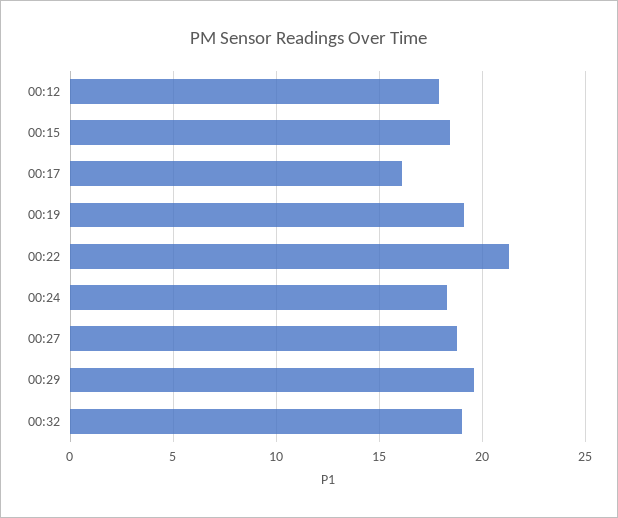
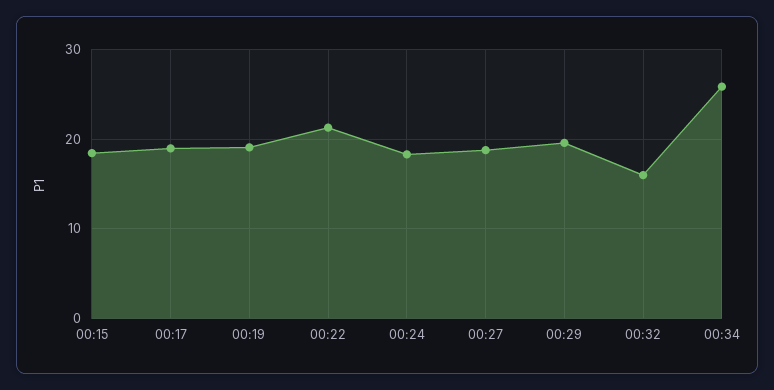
00:12: 18 -> none
00:17: 16 -> 19
00:32: 19 -> 16
00:34: none -> 26

